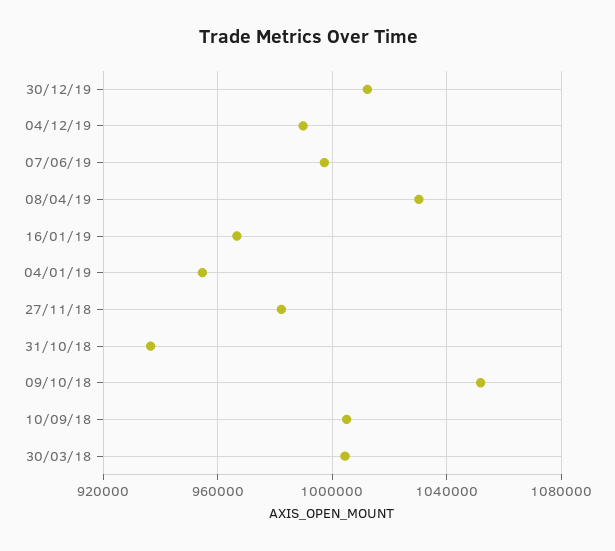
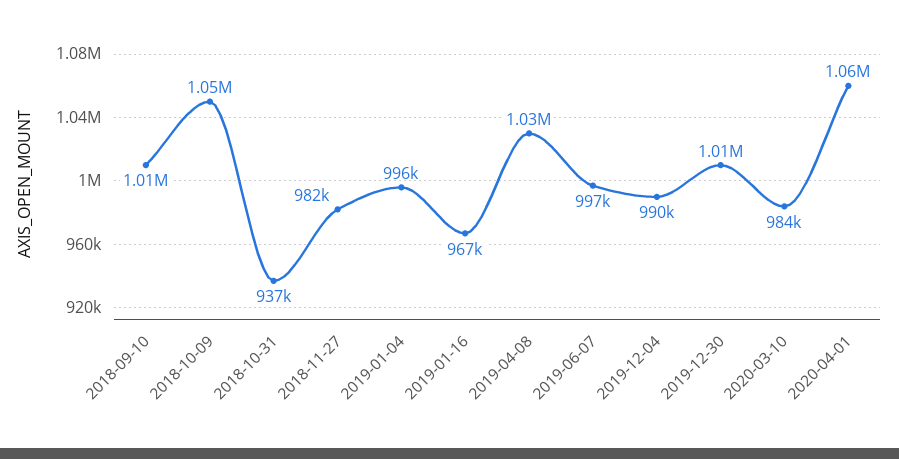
04/01/19: 955000 -> 996000
30/03/18: 1005000 -> none
2020-03-10: none -> 984000
2020-04-01: none -> 1060000

